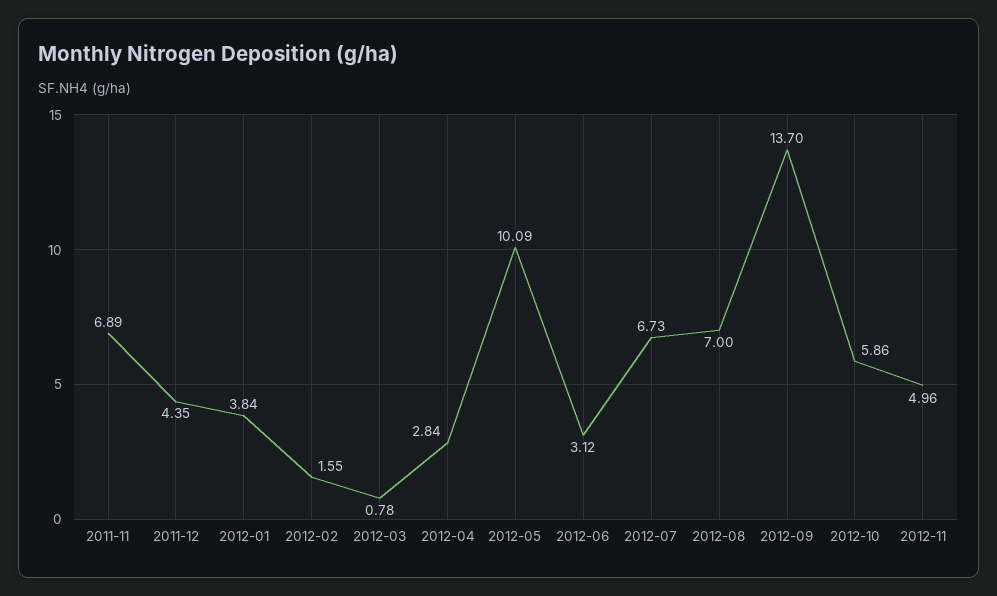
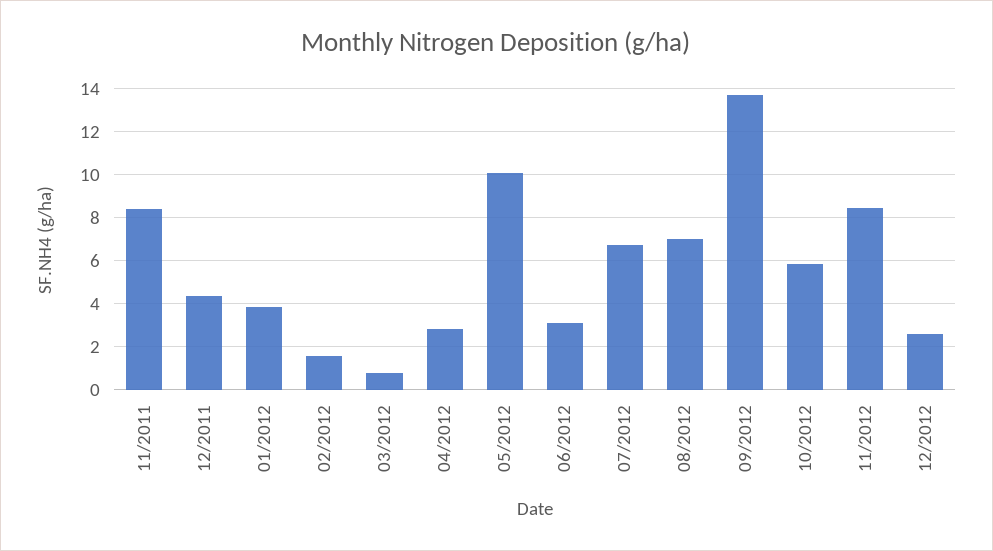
2011-11: 6.89 -> 8.5
2012-11: 4.96 -> 8.5
12/2012: none -> 2.5

